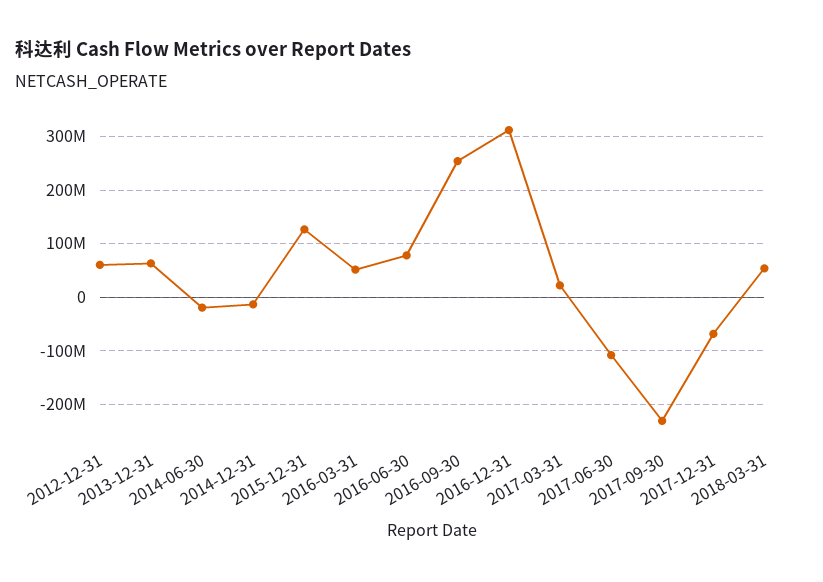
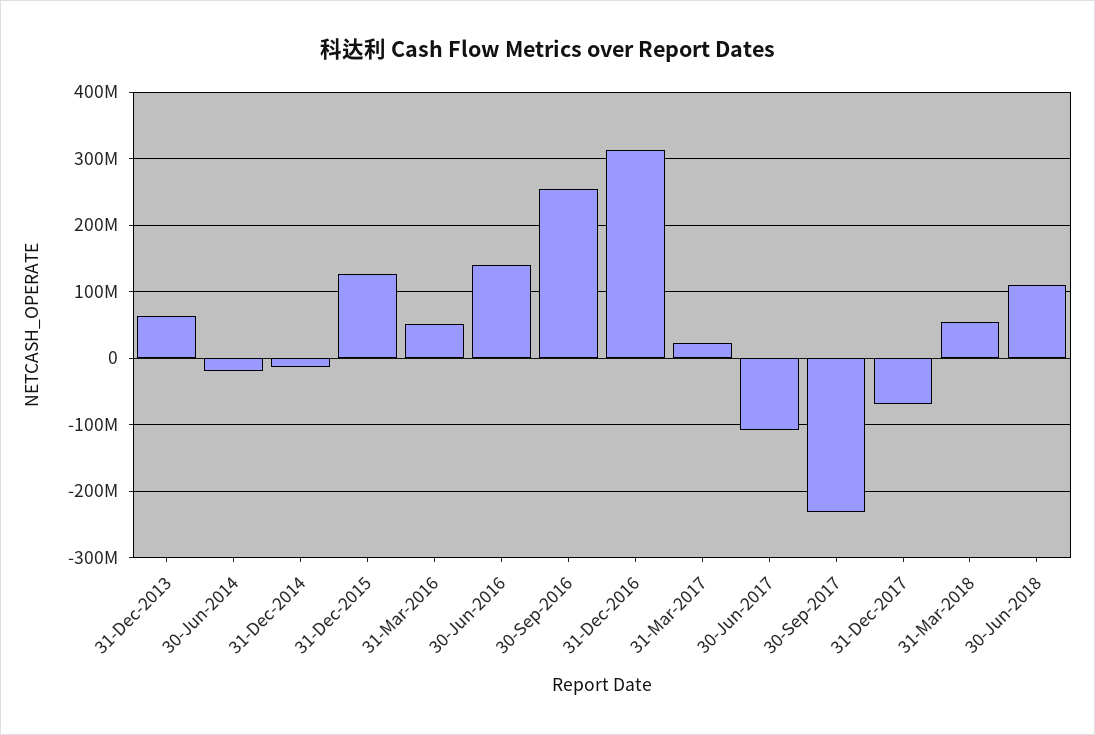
2012-12-31: 60000000 -> none
2016-06-30: 80000000 -> 140000000
30-Jun-2018: none -> 110000000

